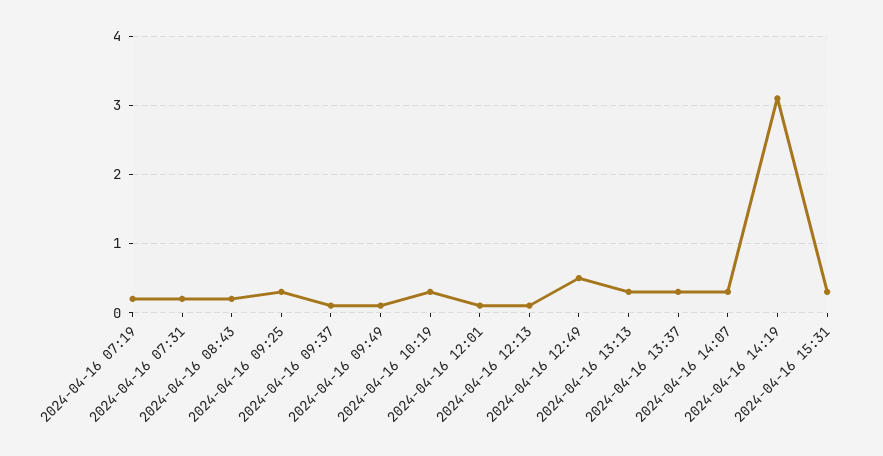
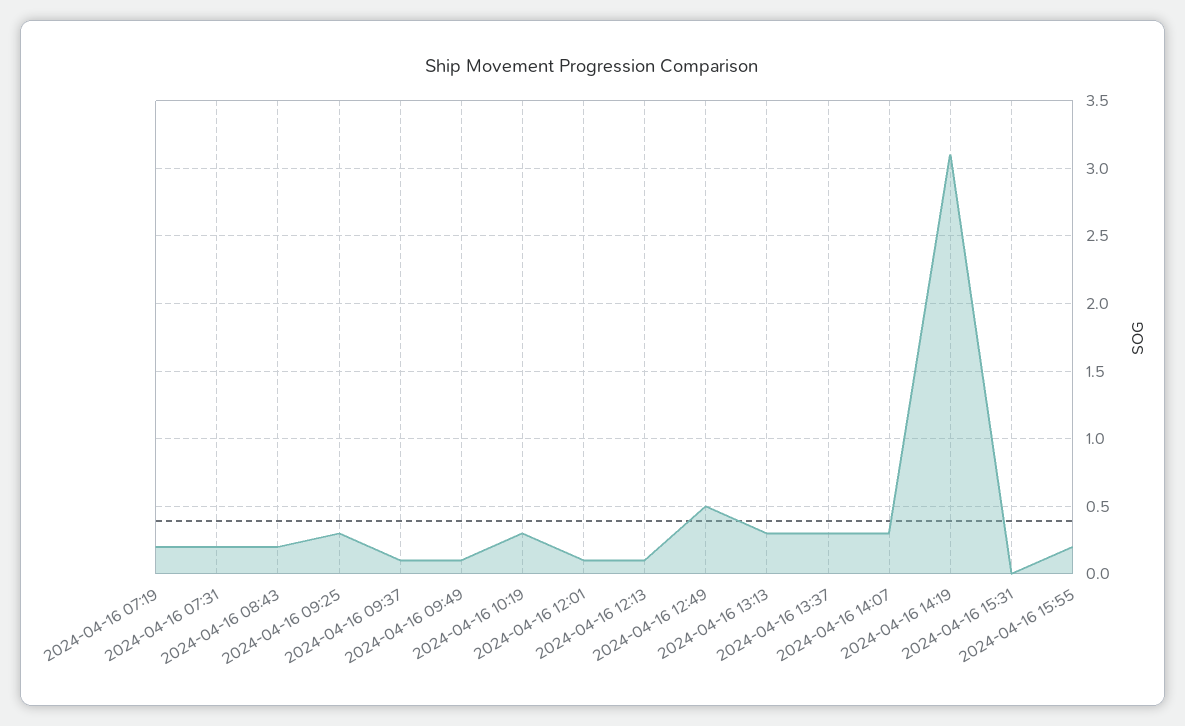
2024-04-16 15:31: 0.3 -> 0
2024-04-16 15:55: none -> 0.2

